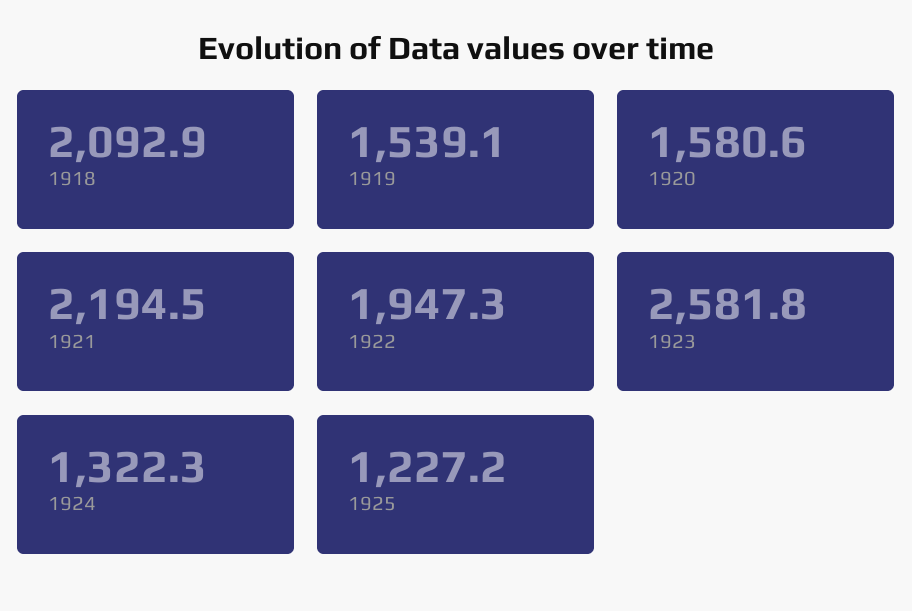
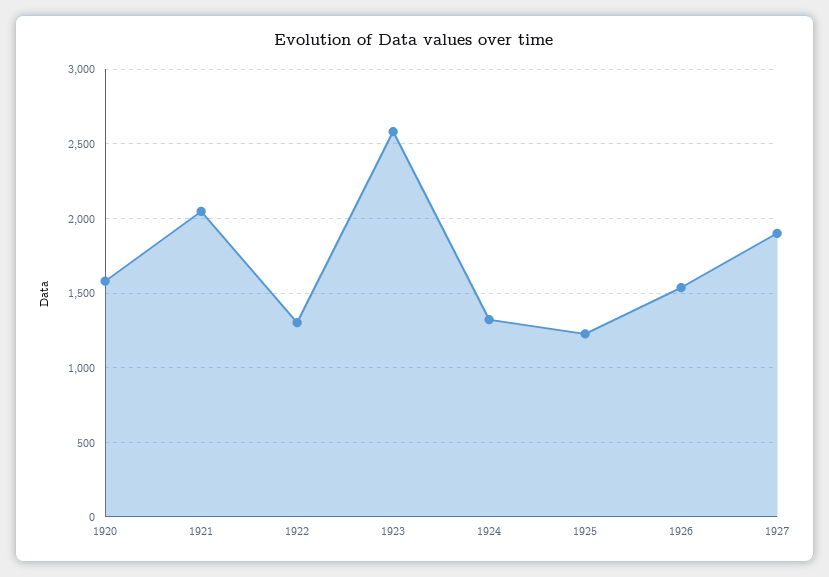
1918: 2092.9 -> none
1919: 1539.1 -> none
1921: 2194.5 -> 2050
1922: 1947.3 -> 1300
1926: none -> 1550
1927: none -> 1900

